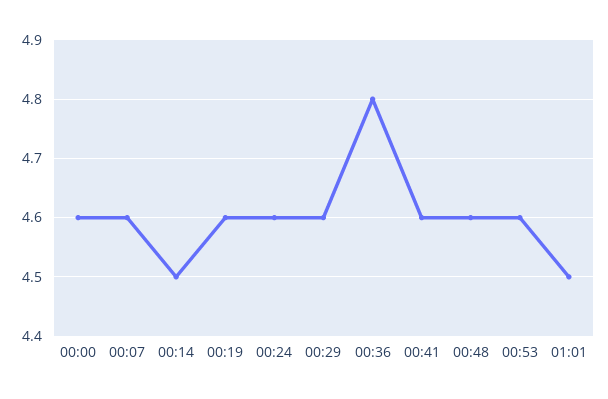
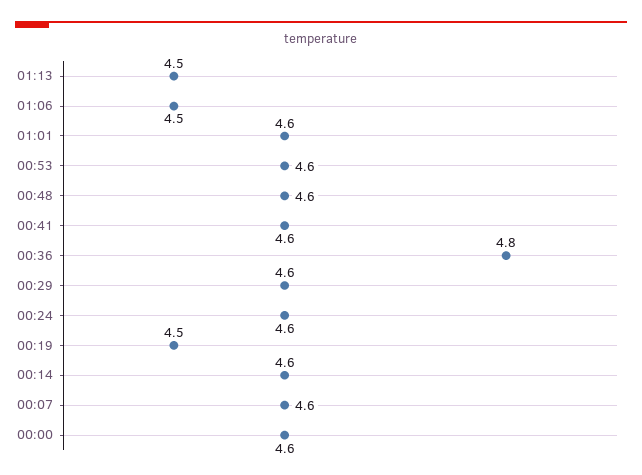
00:14: 4.5 -> 4.6
00:19: 4.6 -> 4.5
01:01: 4.5 -> 4.6
01:13: none -> 4.5
01:06: none -> 4.5

